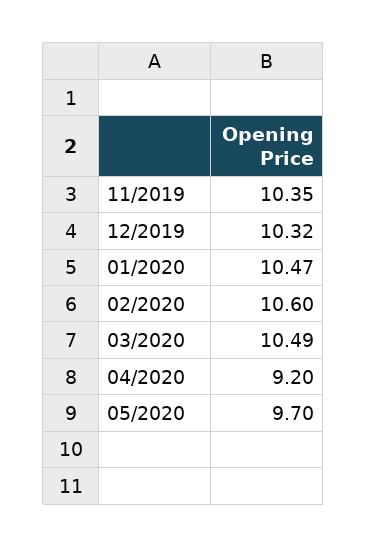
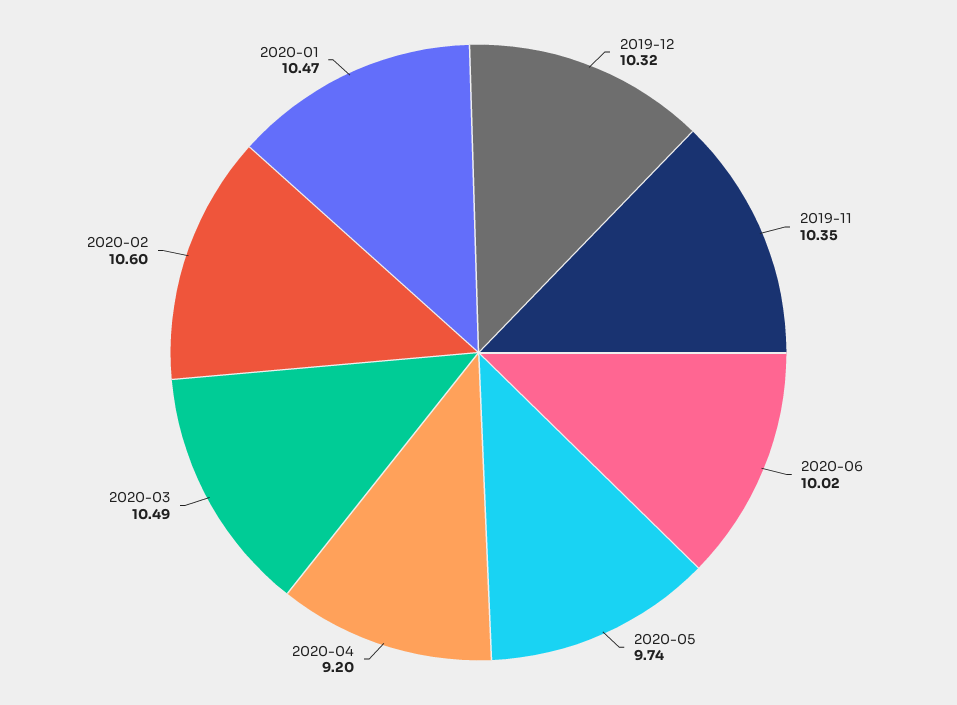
05/2020: 9.7 -> 9.74
2020-06: none -> 10.02

